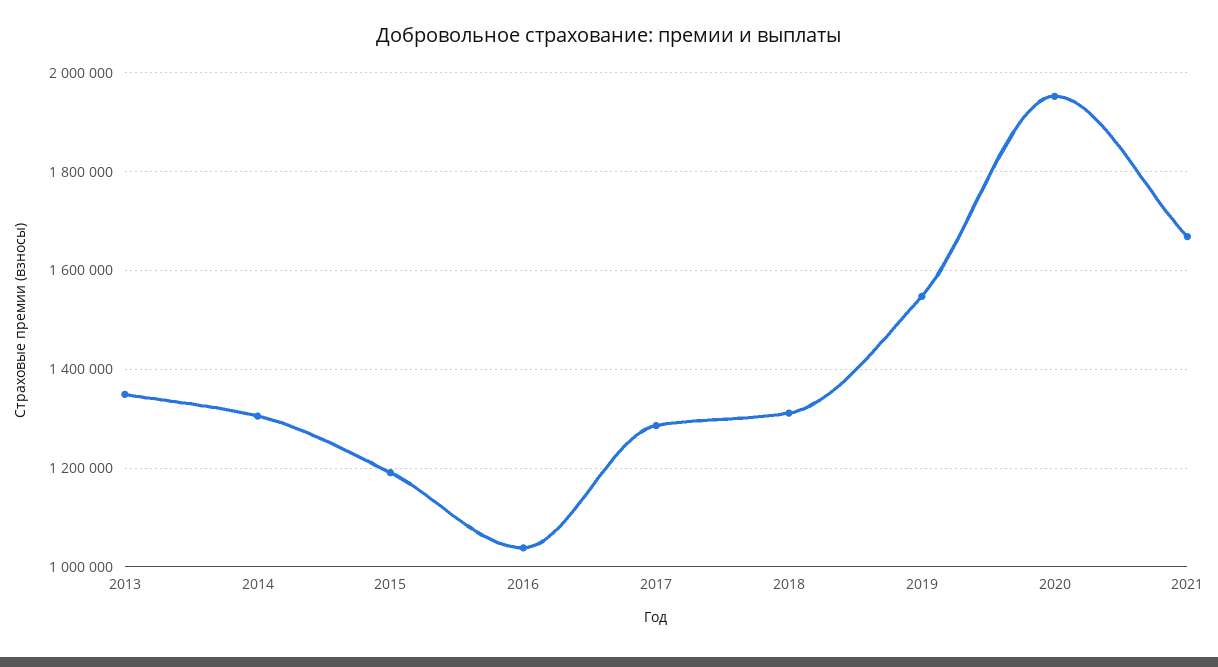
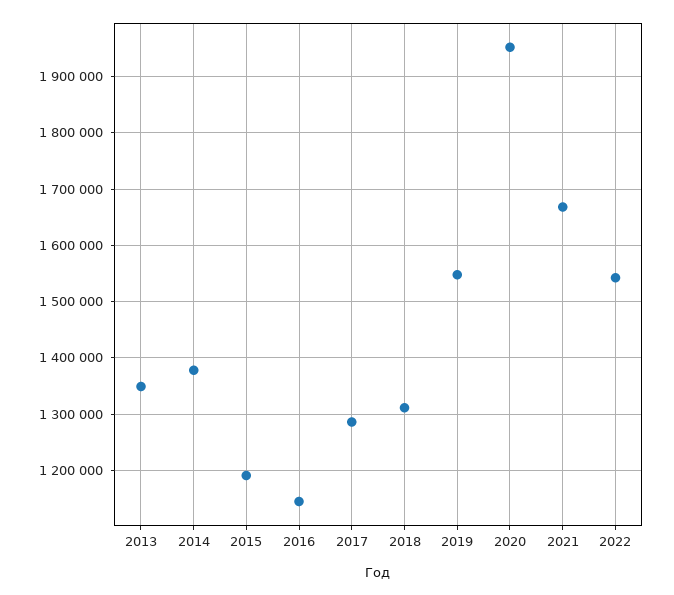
2014: 1300000 -> 1380000
2016: 1040000 -> 1140000
2022: none -> 1540000

